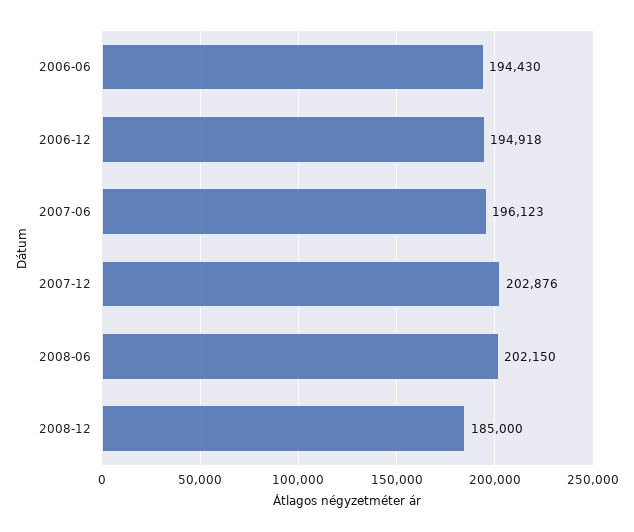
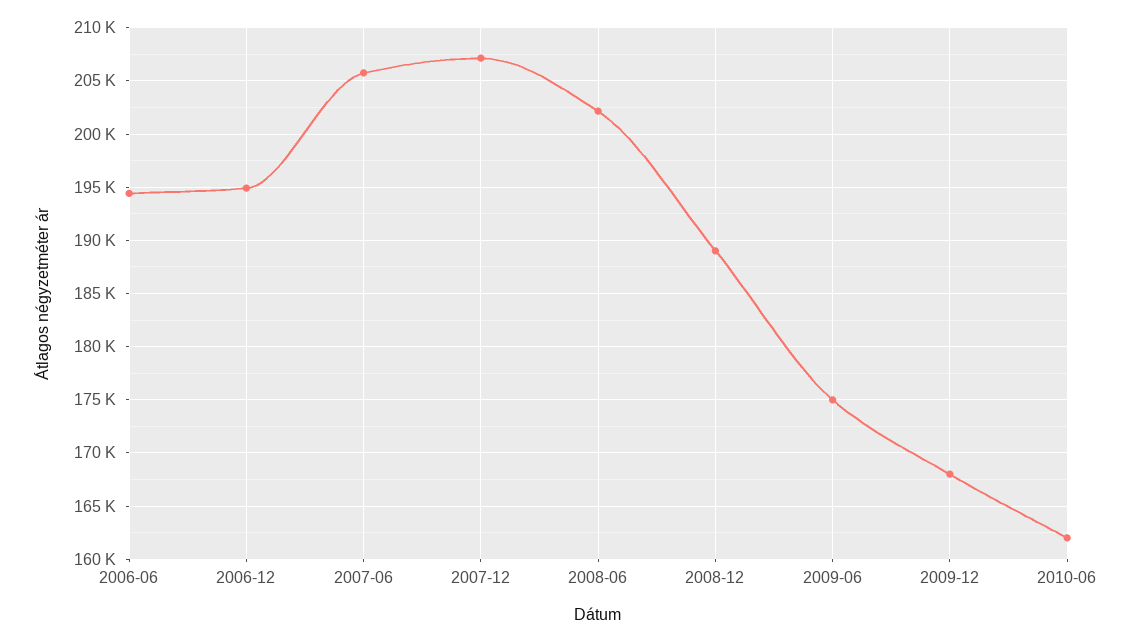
2007-06: 196123 -> 206000
2007-12: 202876 -> 207000
2008-12: 185000 -> 189000
2009-06: none -> 175000
2009-12: none -> 168000
2010-06: none -> 162000

